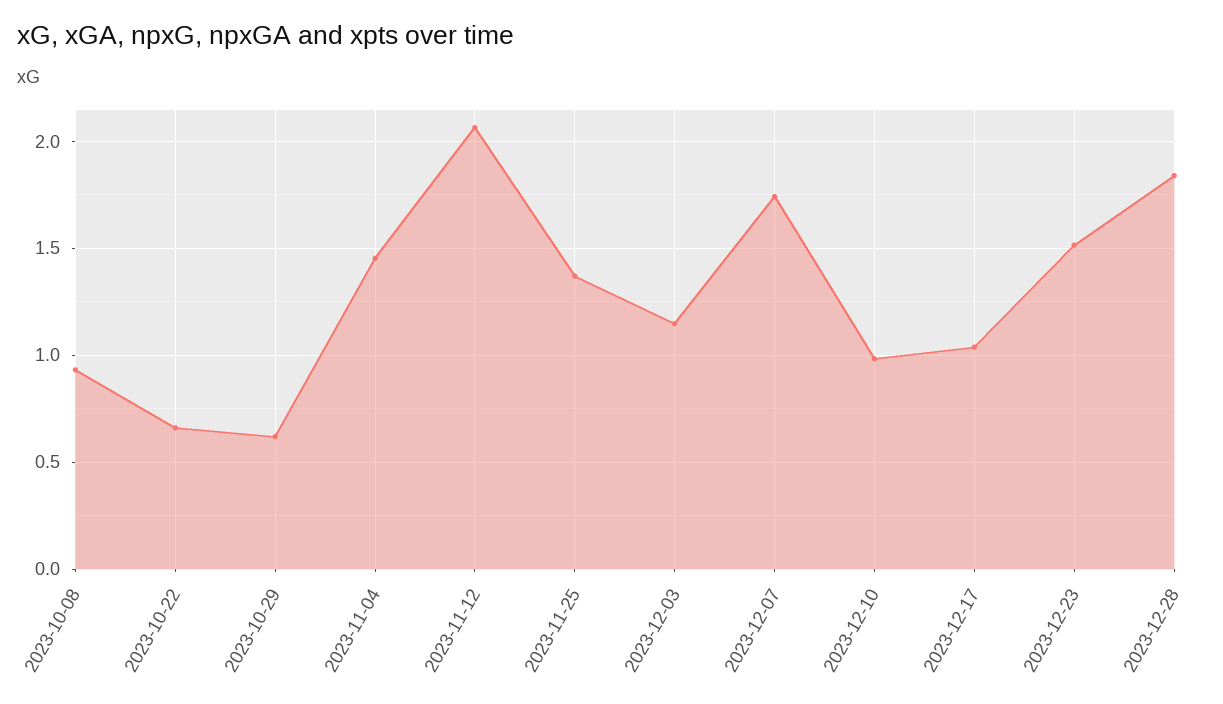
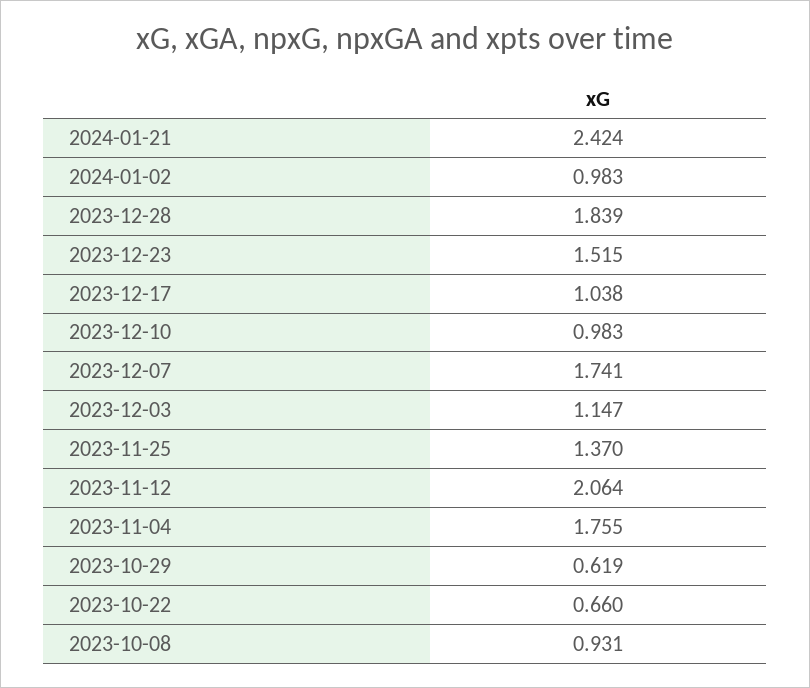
2023-11-04: 1.45 -> 1.755
2024-01-21: none -> 2.424
2024-01-02: none -> 0.983

